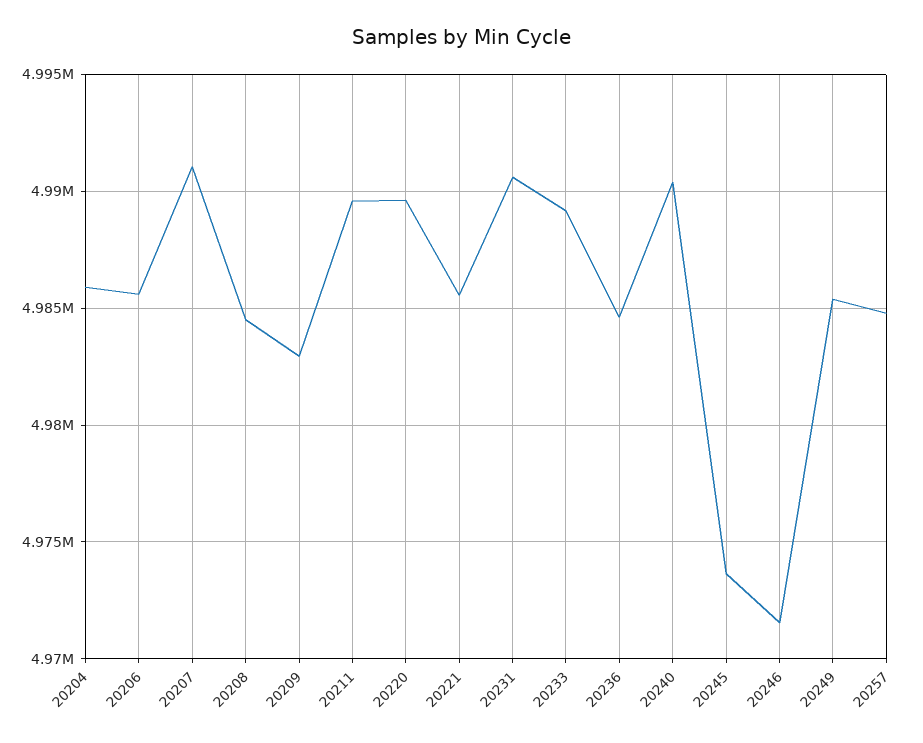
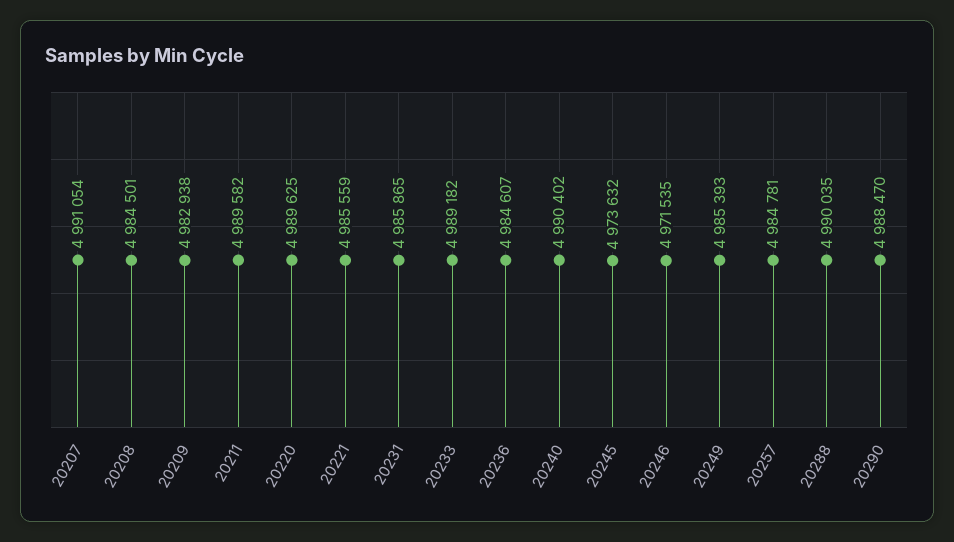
20204: 4986000 -> none
20206: 4985500 -> none
20231: 4990500 -> 4985865
20288: none -> 4990035
20290: none -> 4988470

